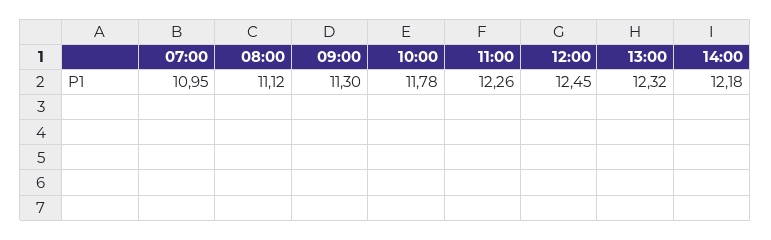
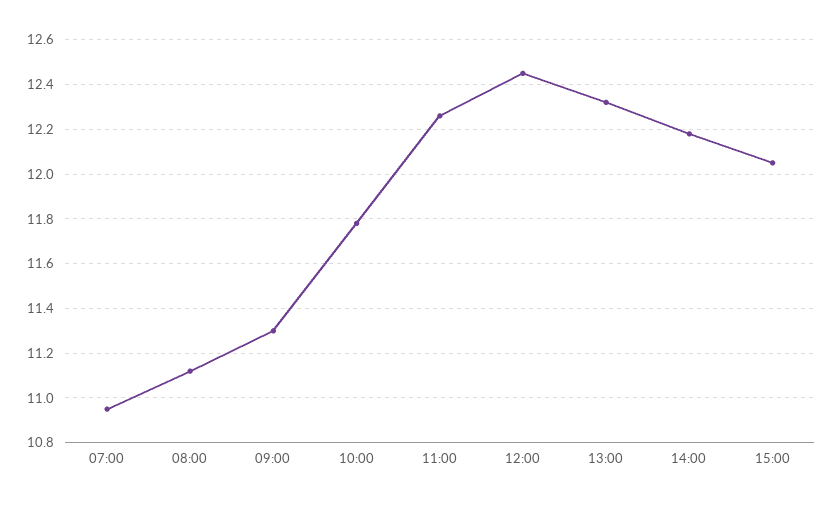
15:00: none -> 12.05

